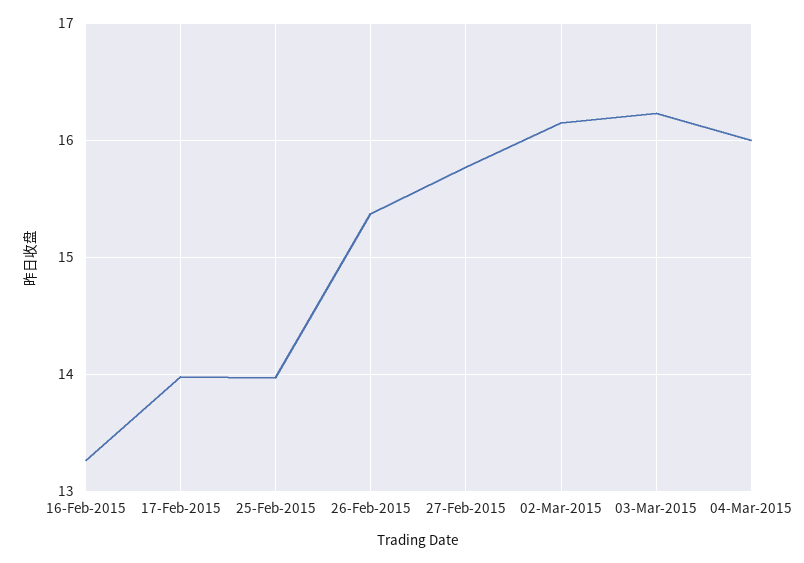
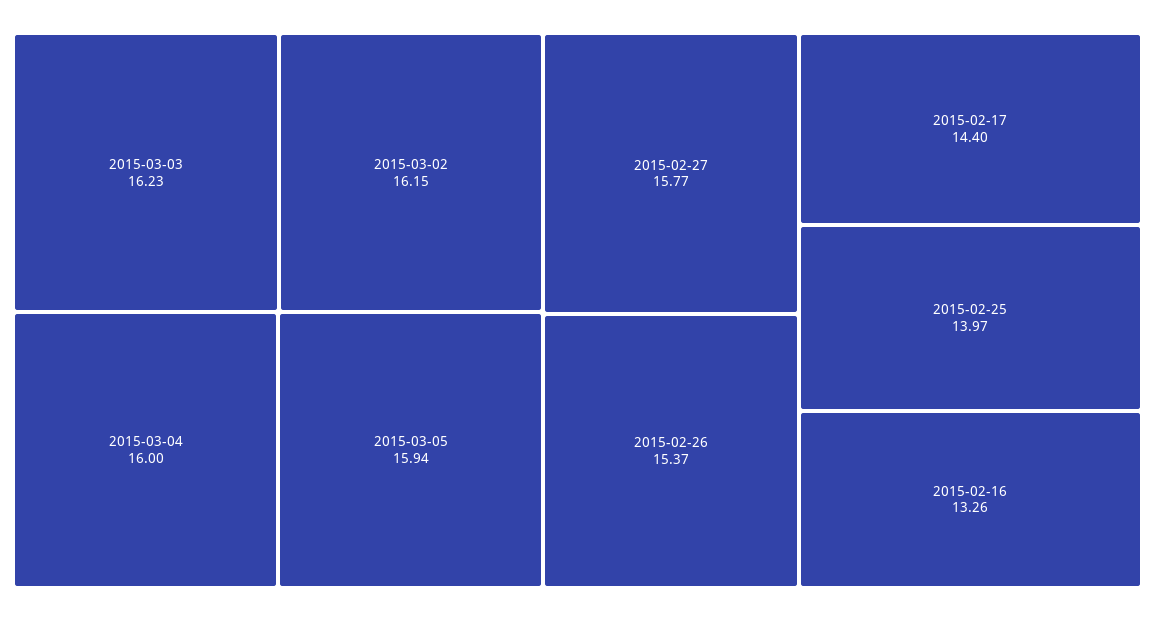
17-Feb-2015: 14 -> 14.4
2015-03-05: none -> 15.94

